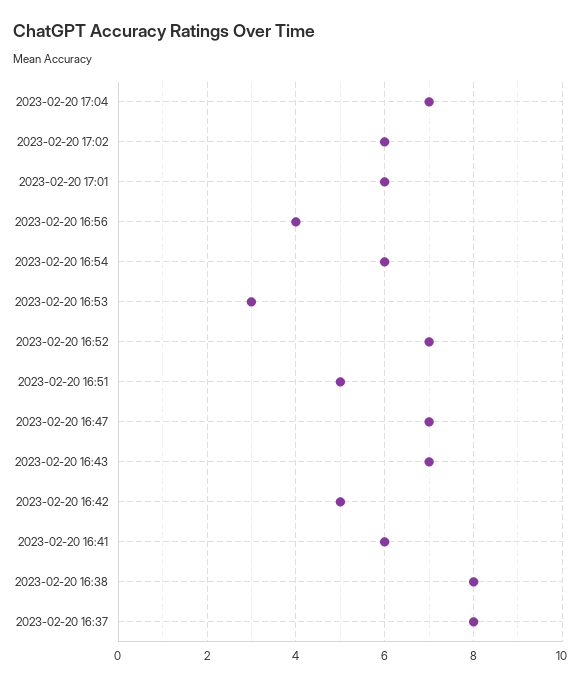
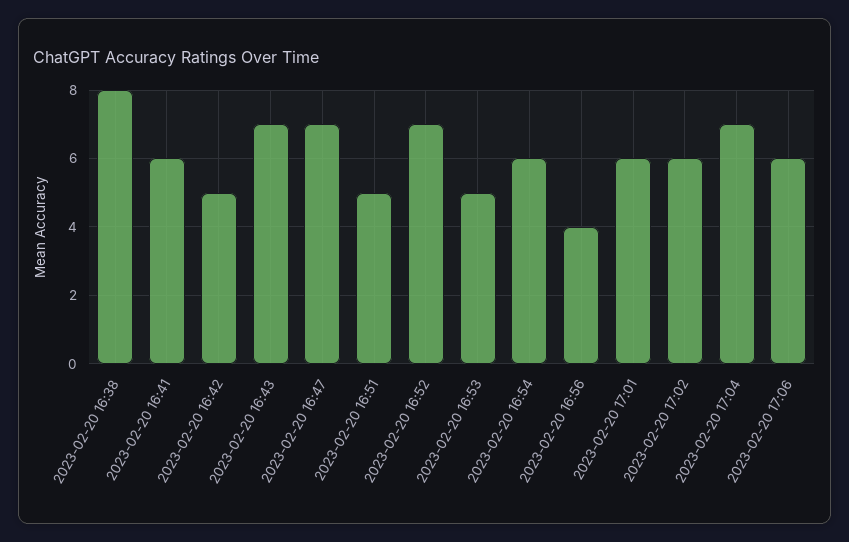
2023-02-20 16:53: 3 -> 5
2023-02-20 16:37: 8 -> none
2023-02-20 17:06: none -> 6

